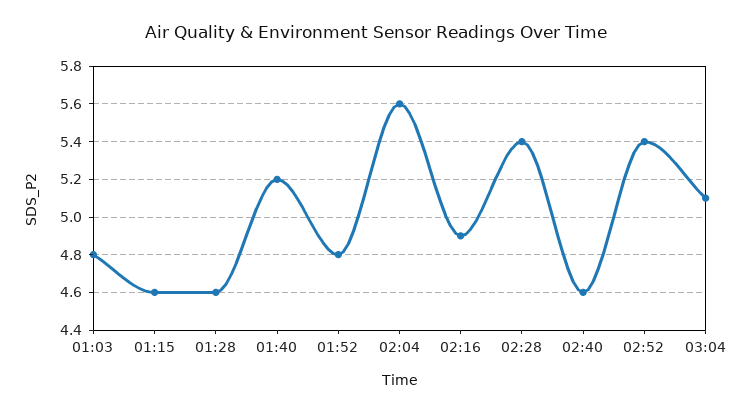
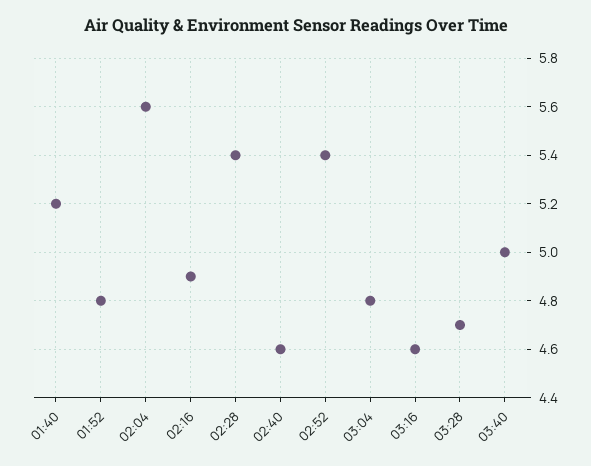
01:03: 4.8 -> none
01:15: 4.6 -> none
01:28: 4.6 -> none
03:04: 5.1 -> 4.8
03:16: none -> 4.6
03:28: none -> 4.7
03:40: none -> 5

